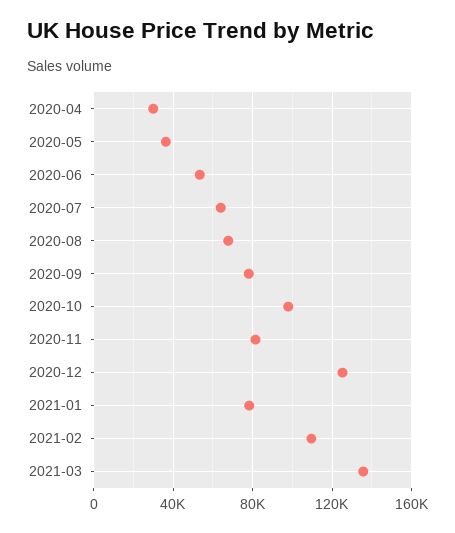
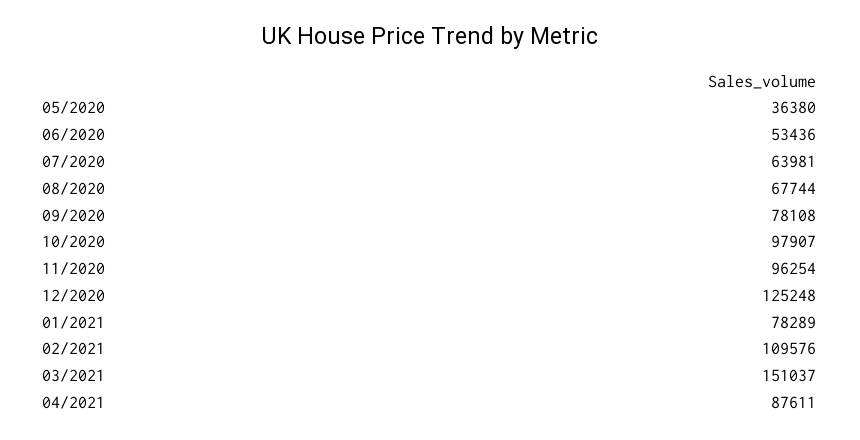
2020-04: 30000 -> none
2020-11: 80000 -> 96254
2021-03: 135000 -> 151037
04/2021: none -> 87611

